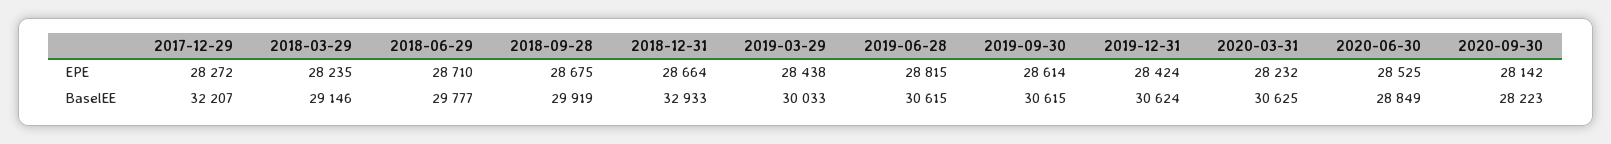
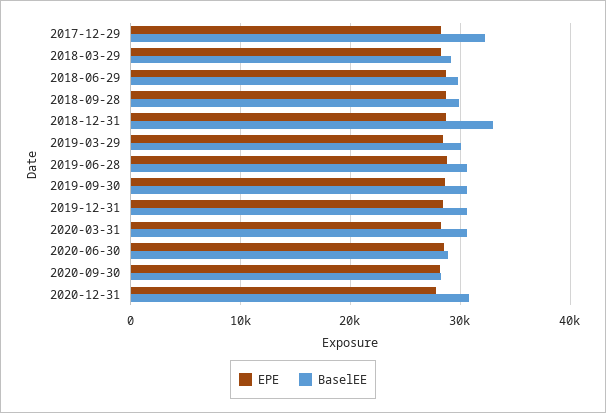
EPE, 2020-12-31: none -> 28000
BaselEE, 2020-12-31: none -> 31000

